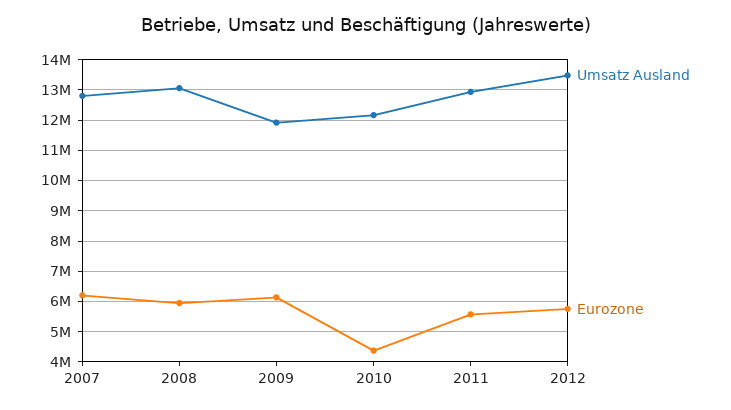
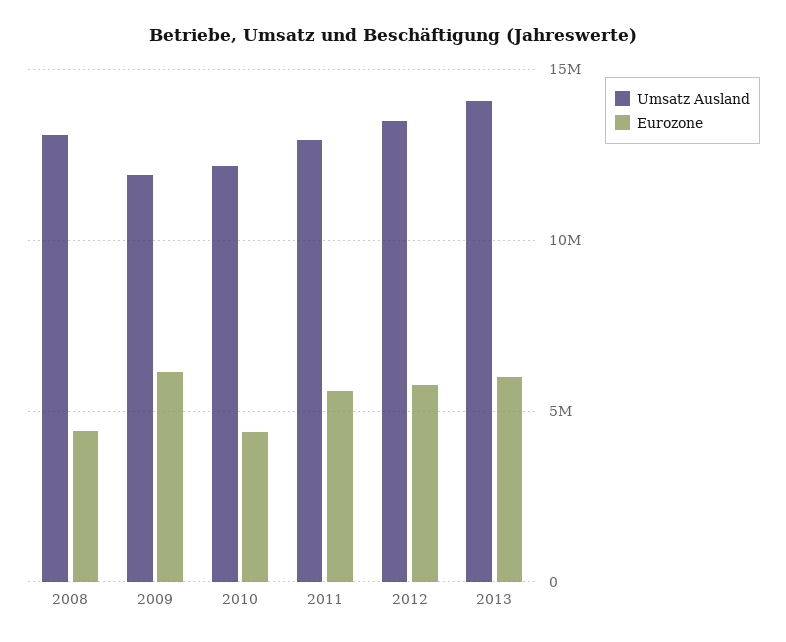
Umsatz Ausland, 2007: 12800000 -> none
Eurozone, 2007: 6200000 -> none
Eurozone, 2008: 6000000 -> 4500000
Umsatz Ausland, 2013: none -> 14000000
Eurozone, 2013: none -> 6000000

